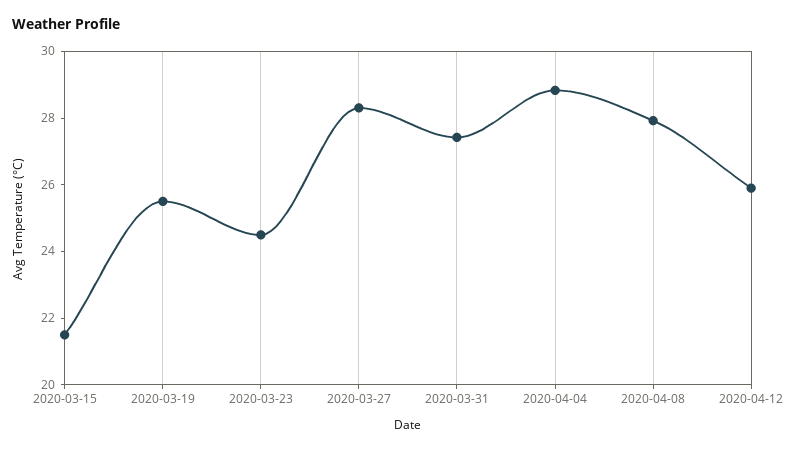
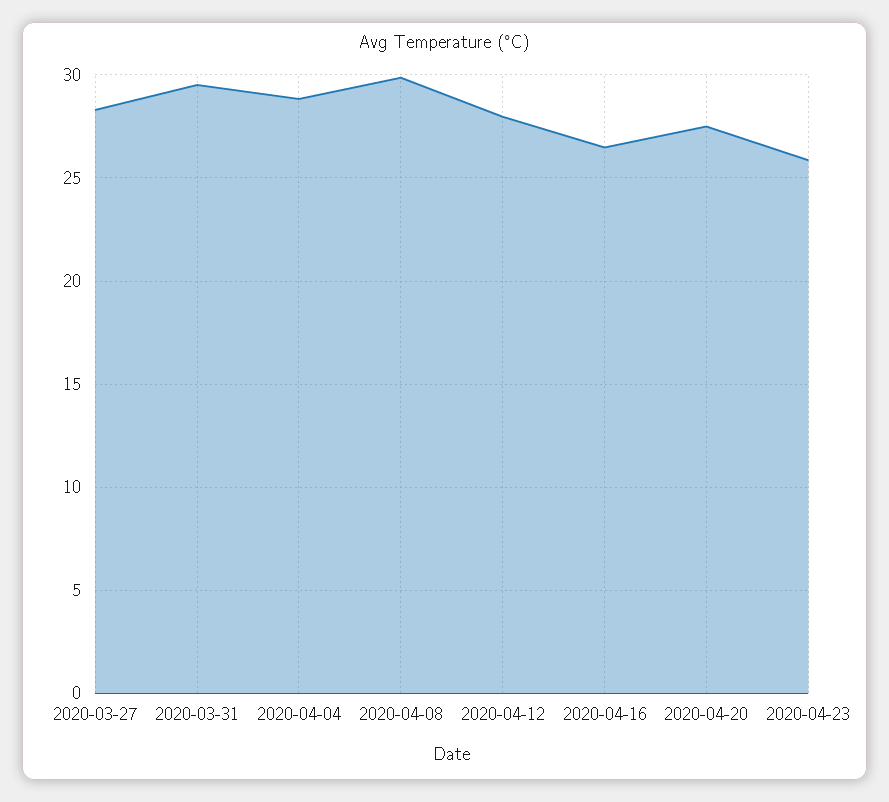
2020-03-15: 21.5 -> none
2020-03-19: 25.5 -> none
2020-03-23: 24.5 -> none
2020-03-31: 27.5 -> 29.5
2020-04-08: 28 -> 30
2020-04-12: 26 -> 28
2020-04-16: none -> 26.5
2020-04-20: none -> 27.5
2020-04-23: none -> 26

